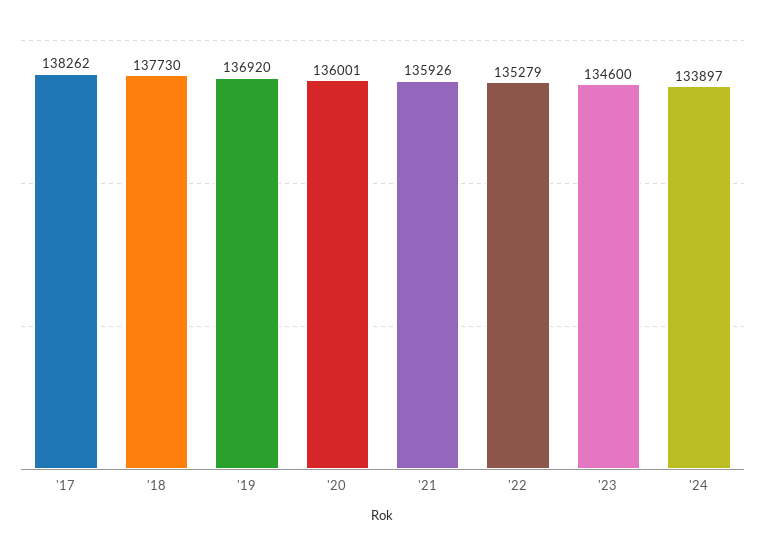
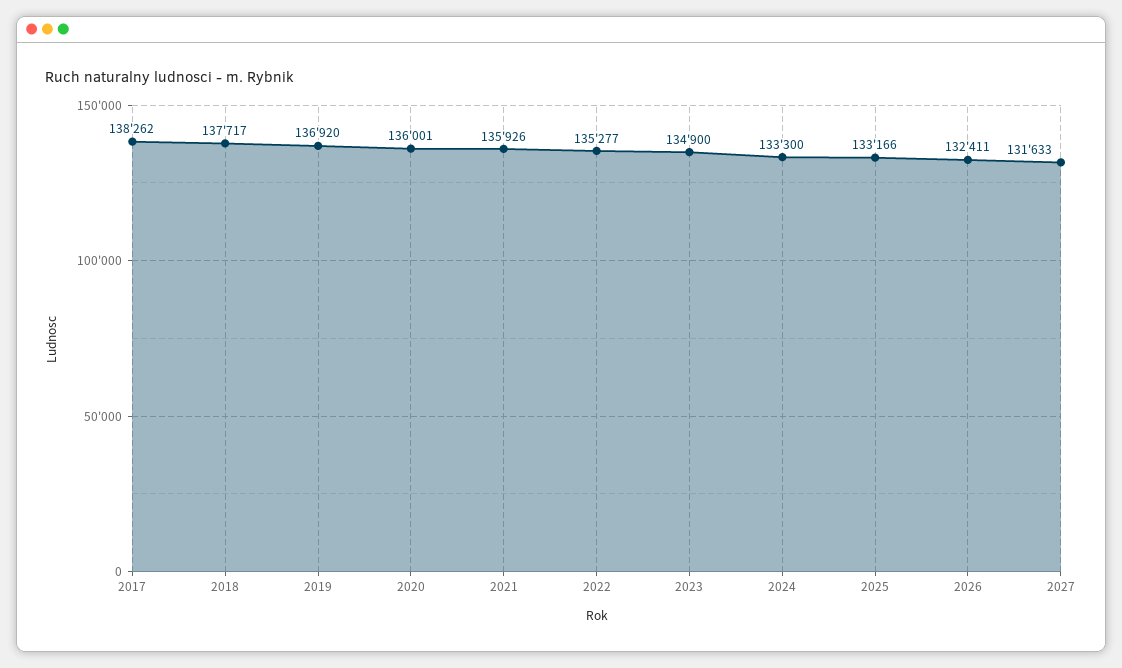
'18: 137730 -> 137717
'22: 135279 -> 135277
'23: 134600 -> 134900
'24: 133897 -> 133300
2025: none -> 133166
2026: none -> 132411
2027: none -> 131633

